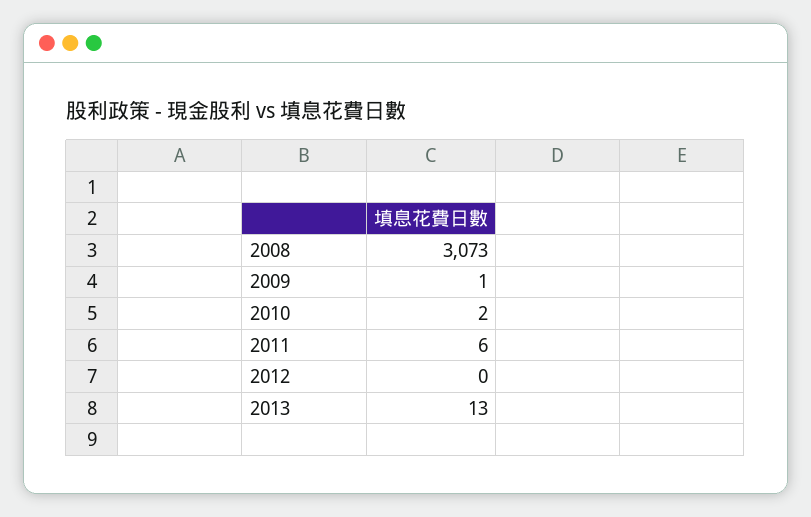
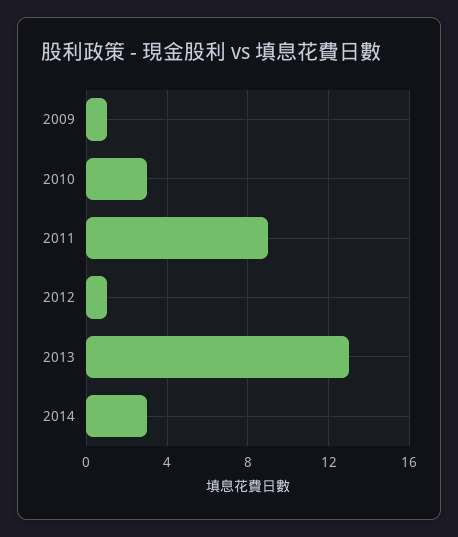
2008: 3073 -> none
2010: 2 -> 3
2011: 6 -> 9
2012: 0 -> 1
2014: none -> 3

